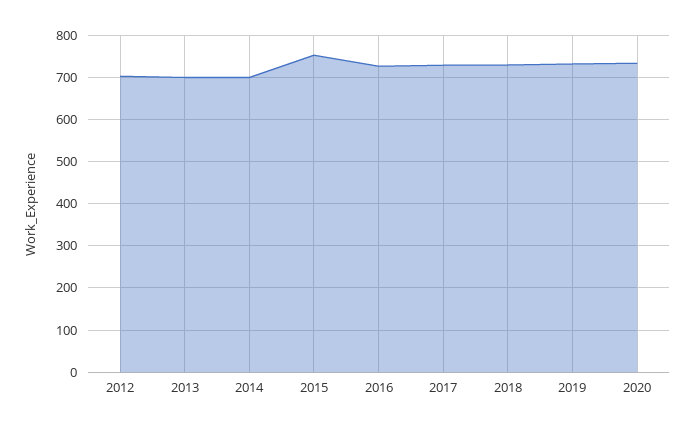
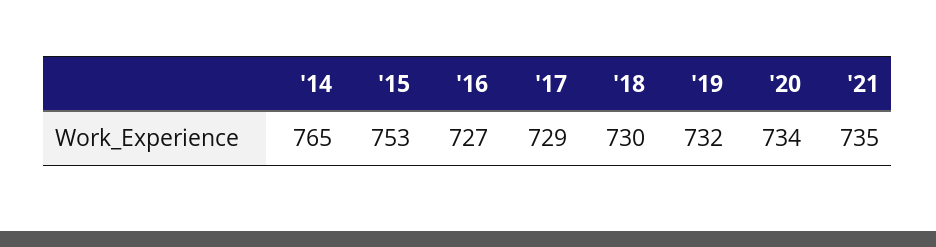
2012: 700 -> none
2013: 700 -> none
2014: 700 -> 765
'21: none -> 735

